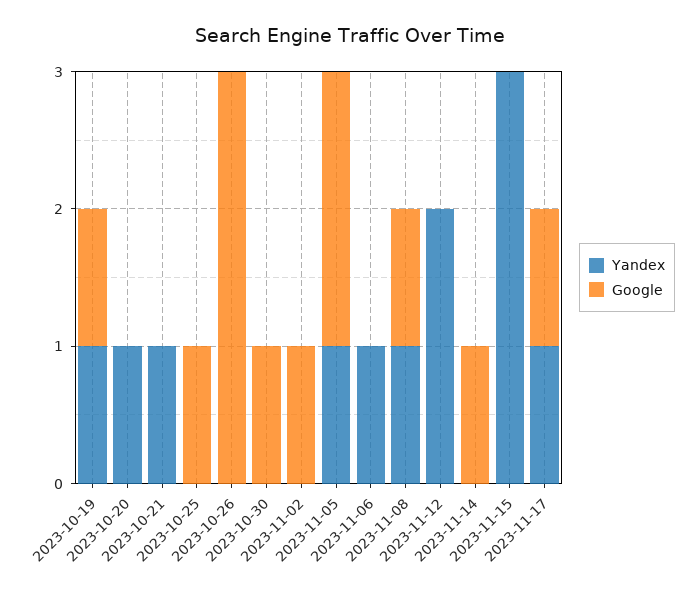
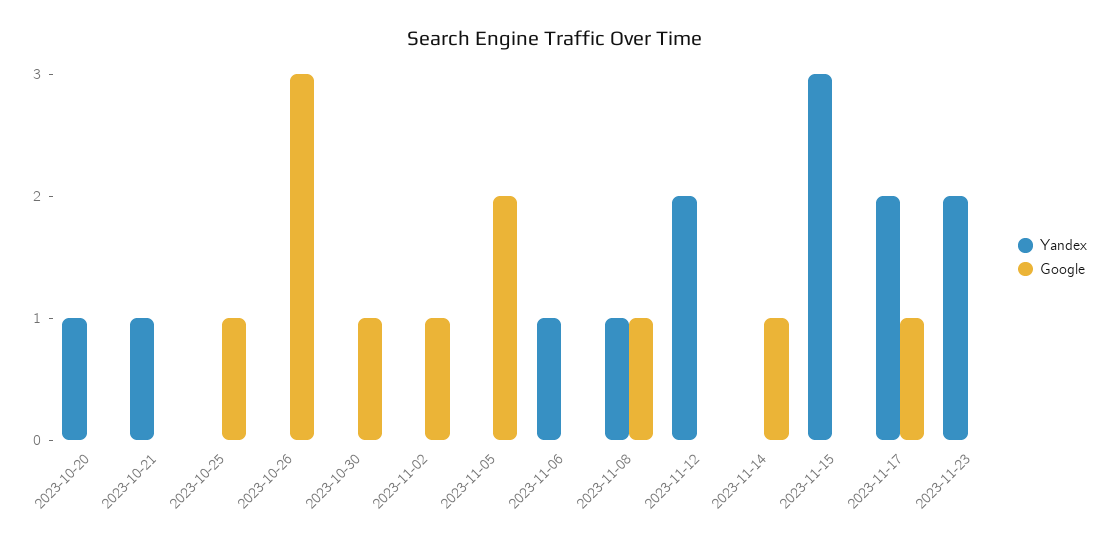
Yandex, 2023-10-19: 1 -> none
Google, 2023-10-19: 1 -> none
Yandex, 2023-11-05: 1 -> 0
Yandex, 2023-11-17: 1 -> 2
Yandex, 2023-11-23: none -> 2
Google, 2023-11-23: none -> 0

